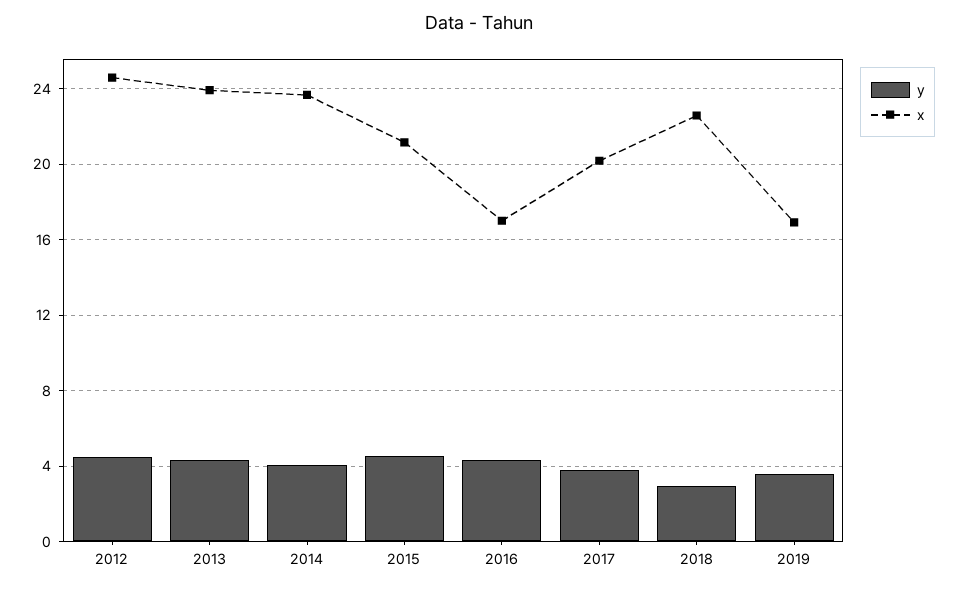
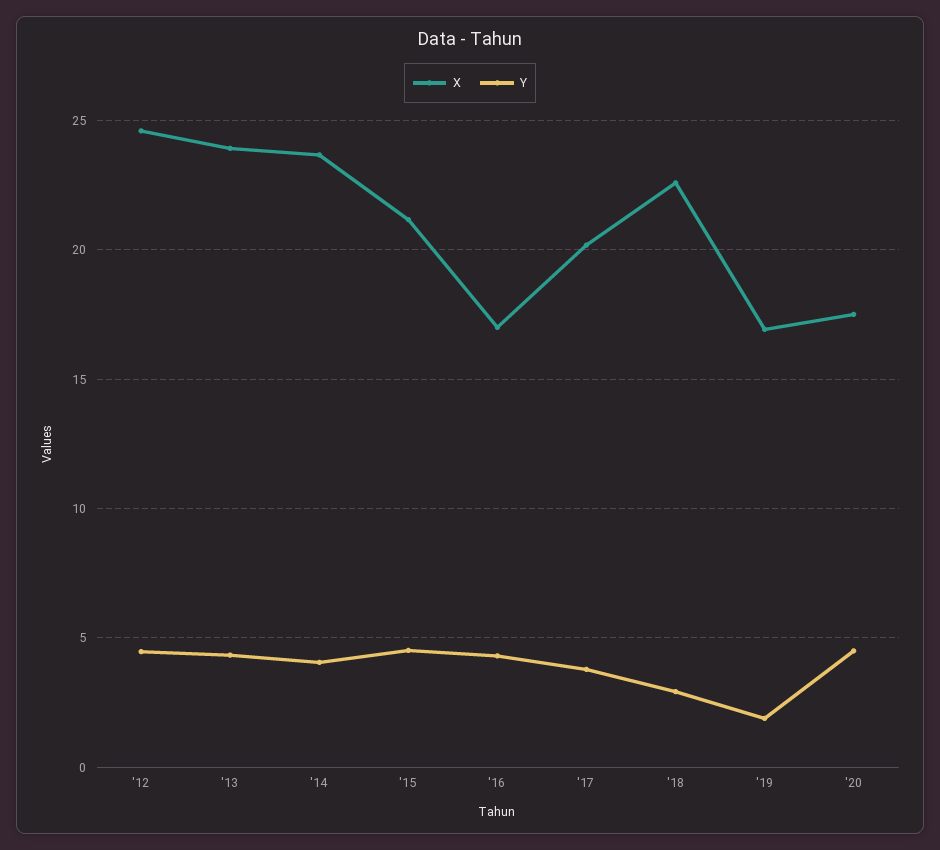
y, 2019: 3.5 -> 2
x, '20: none -> 17.5
y, '20: none -> 4.5

